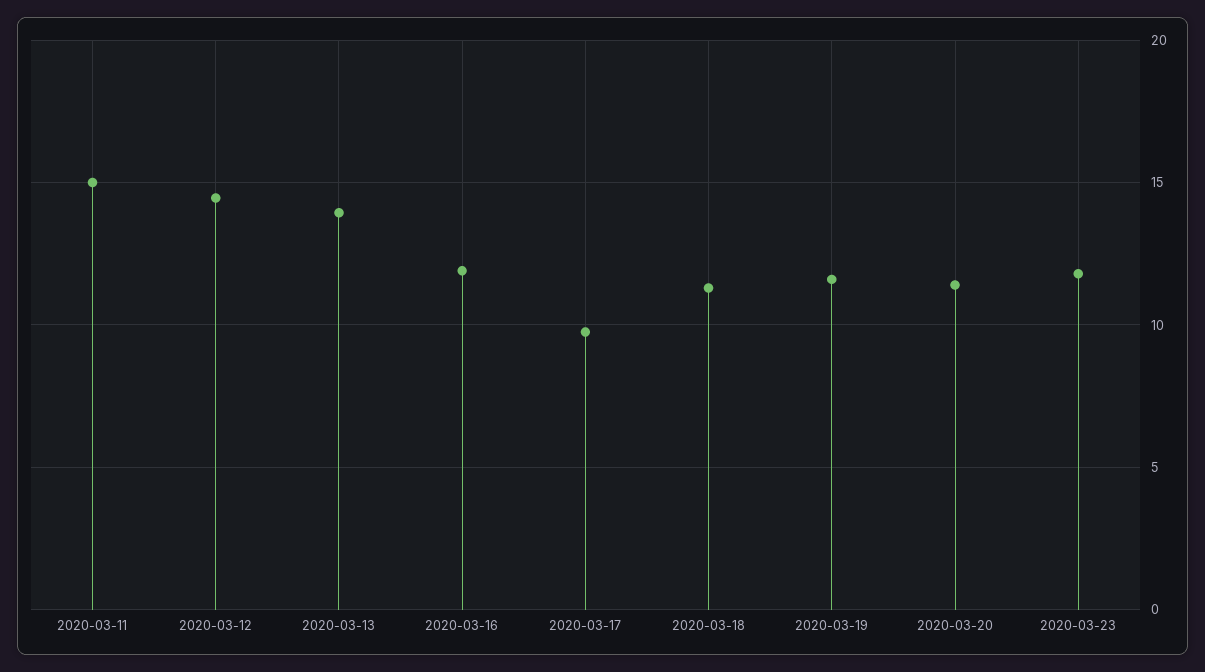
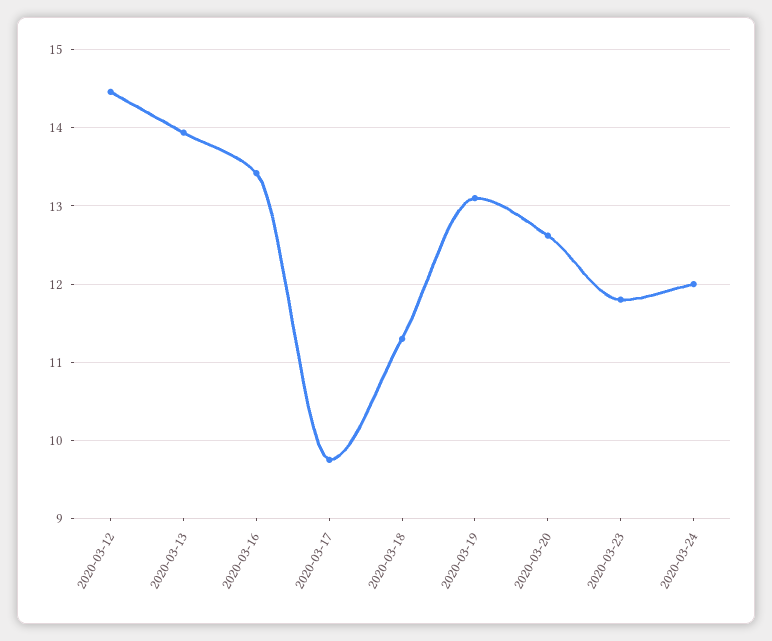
2020-03-11: 15 -> none
2020-03-16: 12 -> 13.4
2020-03-19: 11.5 -> 13.1
2020-03-20: 11.5 -> 12.6
2020-03-24: none -> 12

